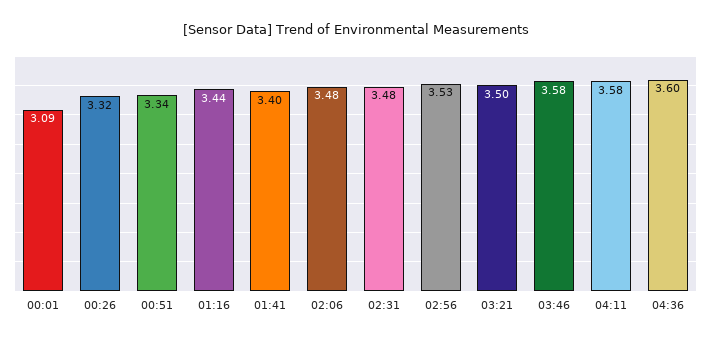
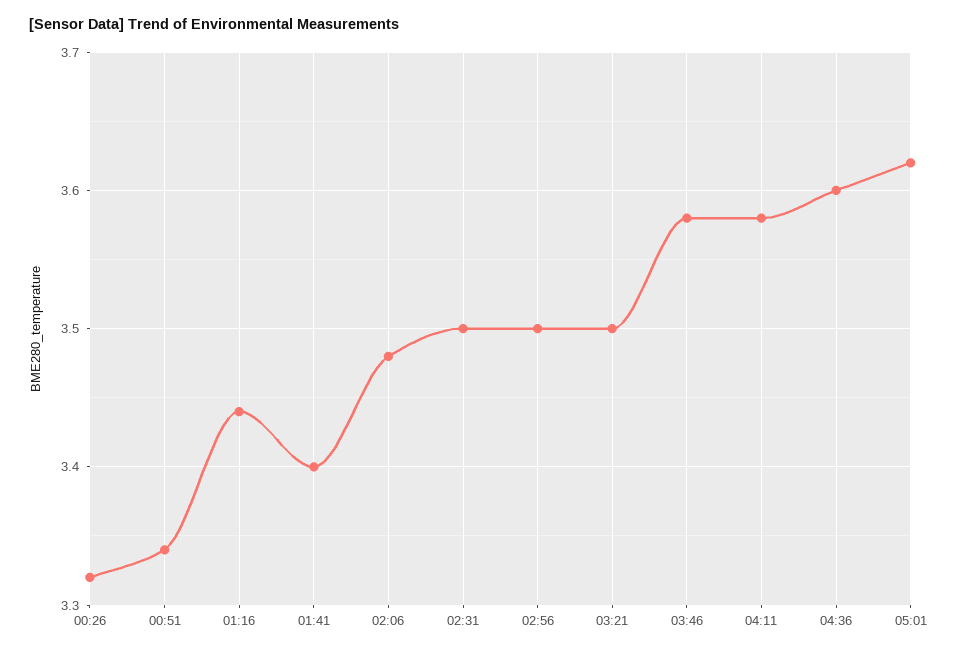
00:01: 3.09 -> none
02:31: 3.48 -> 3.5
02:56: 3.53 -> 3.5
05:01: none -> 3.62

